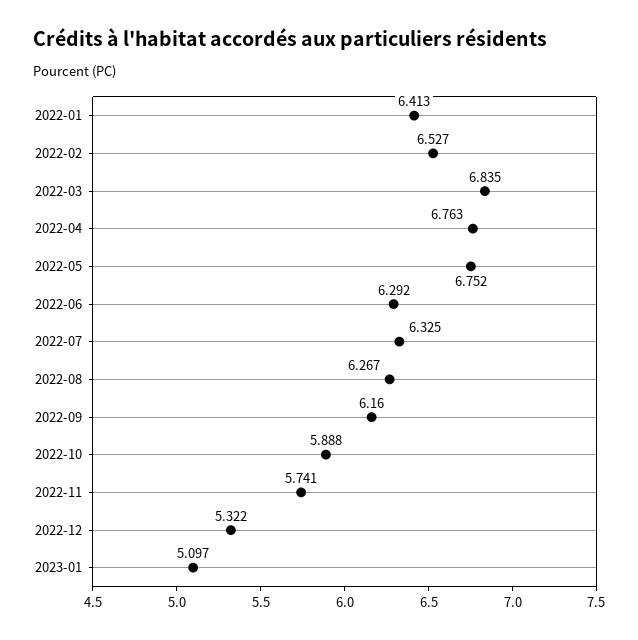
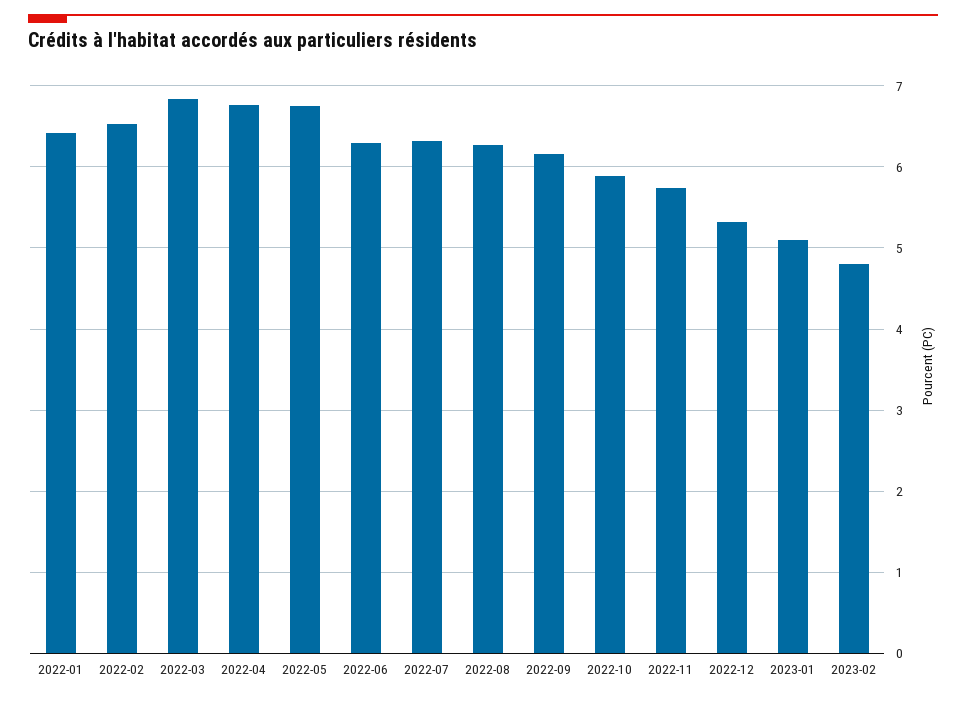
2023-02: none -> 4.8

